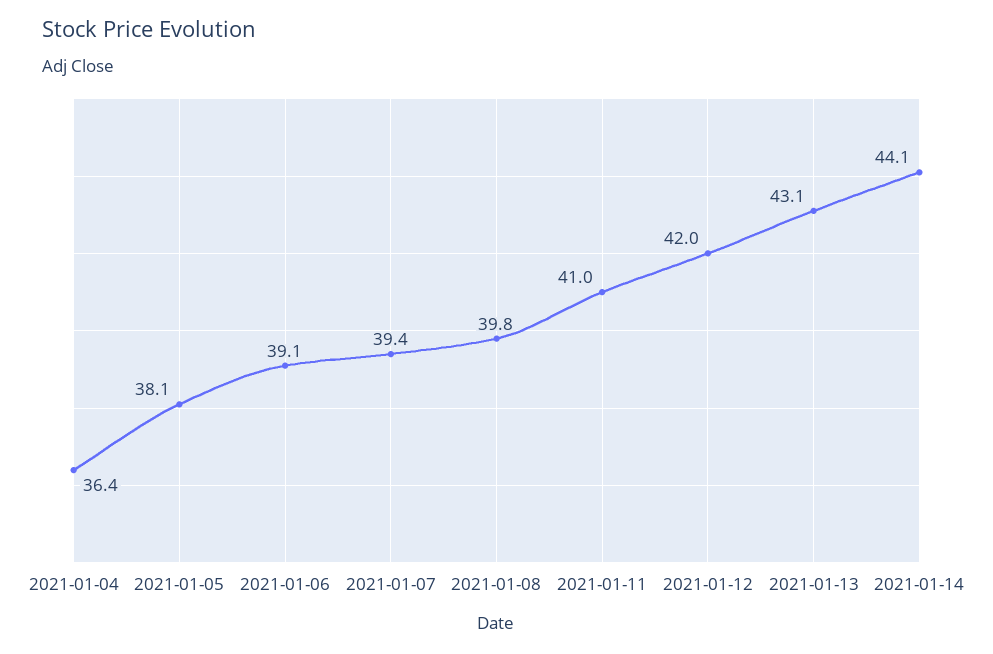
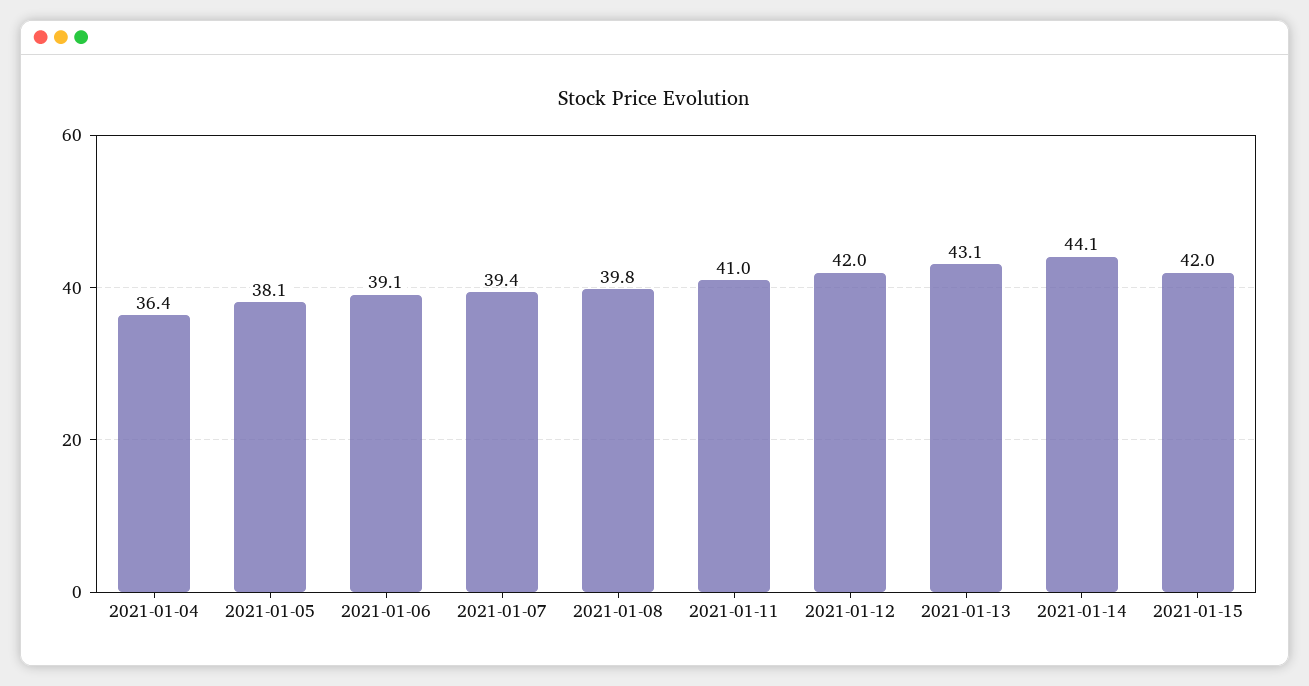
2021-01-15: none -> 42

